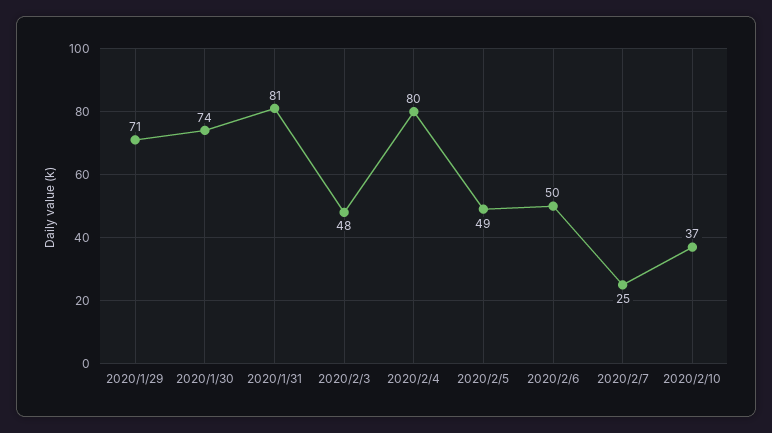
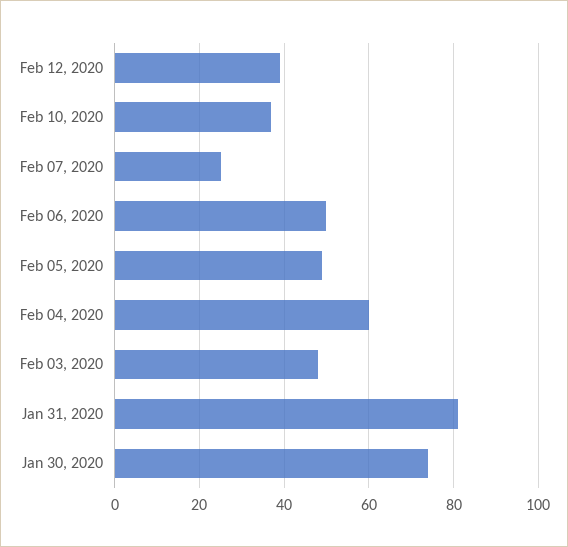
2020/1/29: 71 -> none
2020/2/4: 80 -> 60
Feb 12, 2020: none -> 40

